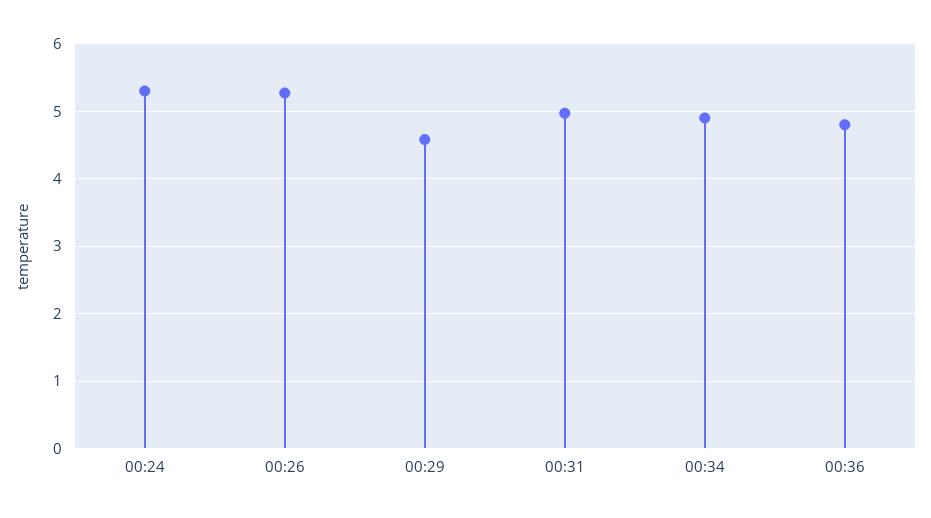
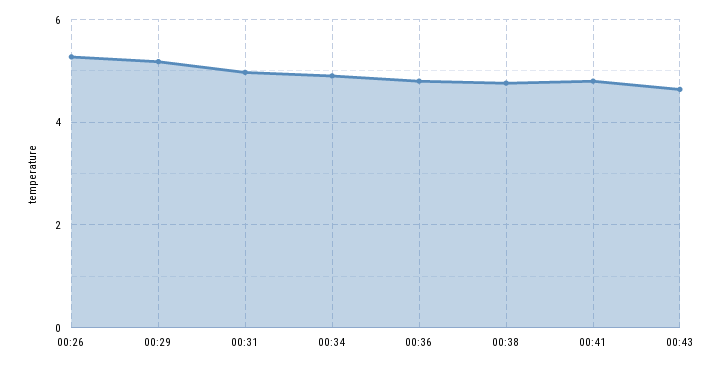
00:24: 5.3 -> none
00:29: 4.6 -> 5.2
00:38: none -> 4.8
00:41: none -> 4.8
00:43: none -> 4.6

